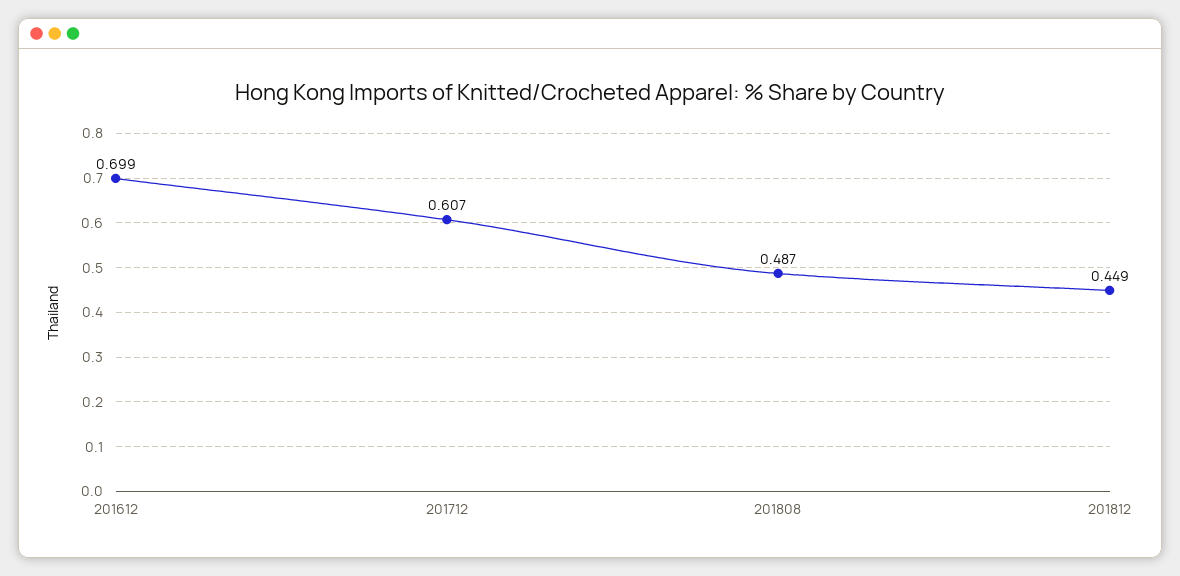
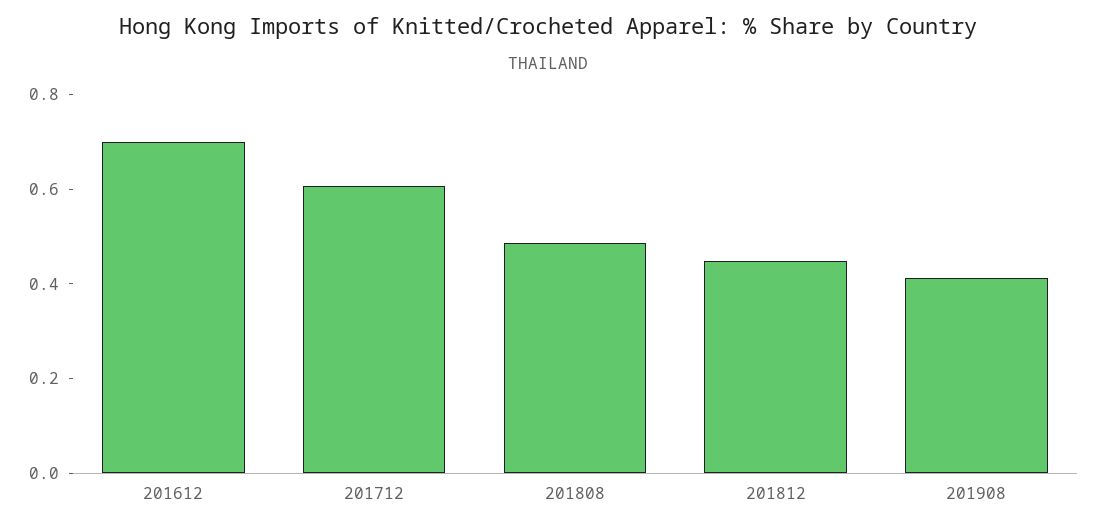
201908: none -> 0.4

